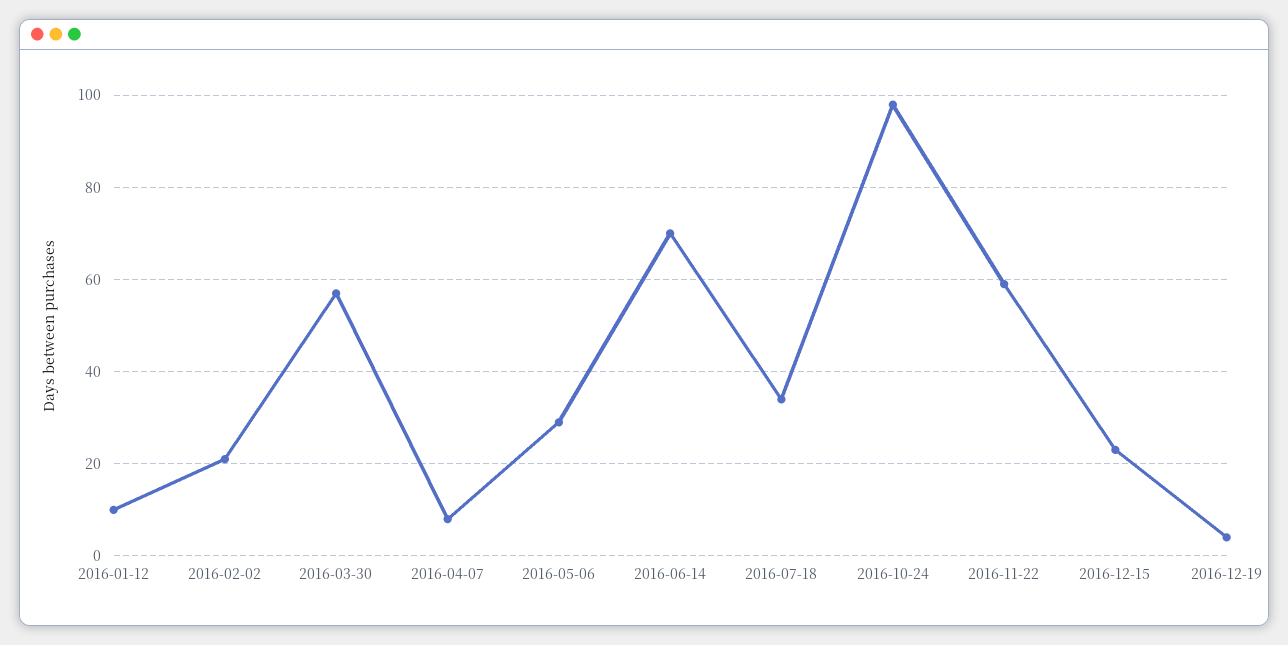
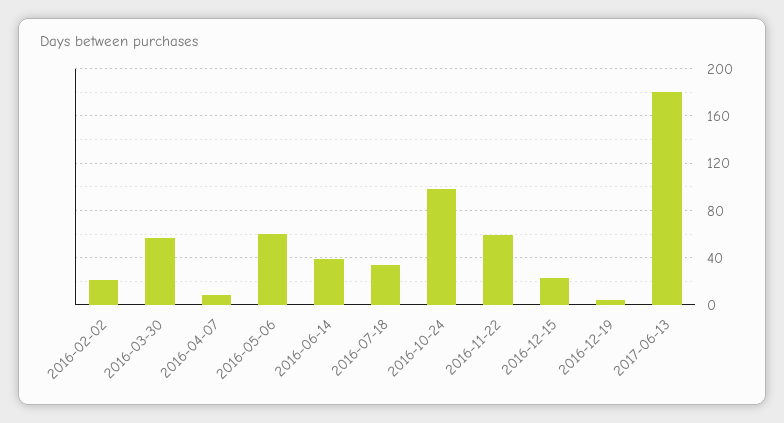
2016-01-12: 10 -> none
2016-05-06: 30 -> 60
2016-06-14: 70 -> 40
2017-06-13: none -> 180

